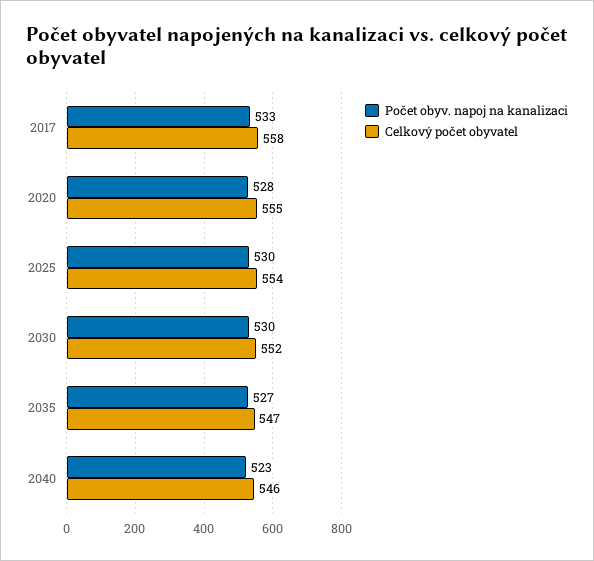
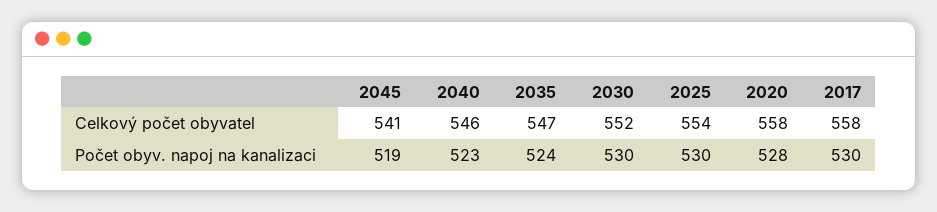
Počet obyv. napoj na kanalizaci, 2017: 533 -> 530
Celkový počet obyvatel, 2020: 555 -> 558
Počet obyv. napoj na kanalizaci, 2035: 527 -> 524
Celkový počet obyvatel, 2045: none -> 541
Počet obyv. napoj na kanalizaci, 2045: none -> 519

